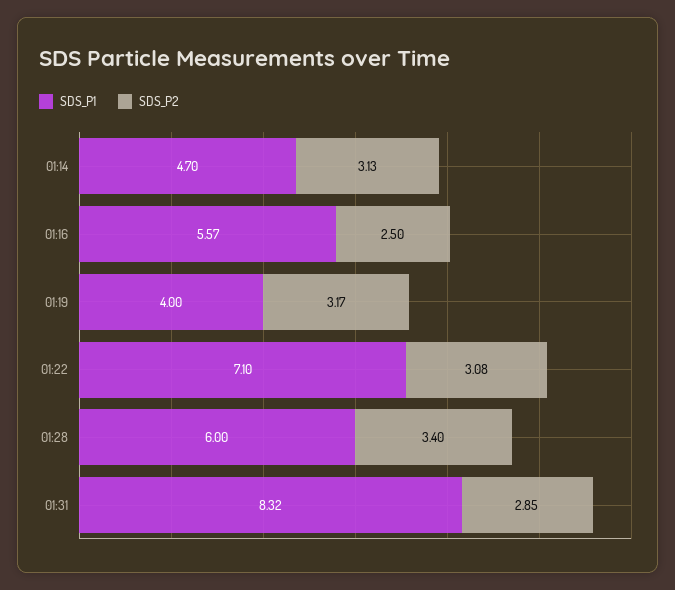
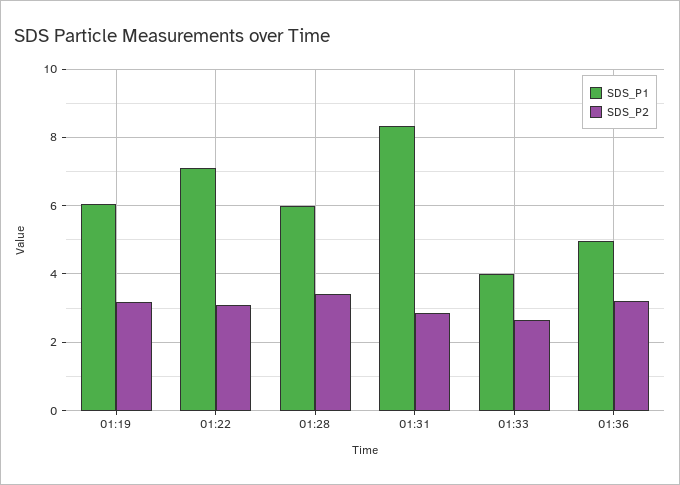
SDS_P1, 01:14: 4.7 -> none
SDS_P2, 01:14: 3.13 -> none
SDS_P1, 01:16: 5.57 -> none
SDS_P2, 01:16: 2.5 -> none
SDS_P1, 01:19: 4 -> 6
SDS_P1, 01:33: none -> 4
SDS_P2, 01:33: none -> 2.6
SDS_P1, 01:36: none -> 5
SDS_P2, 01:36: none -> 3.2

